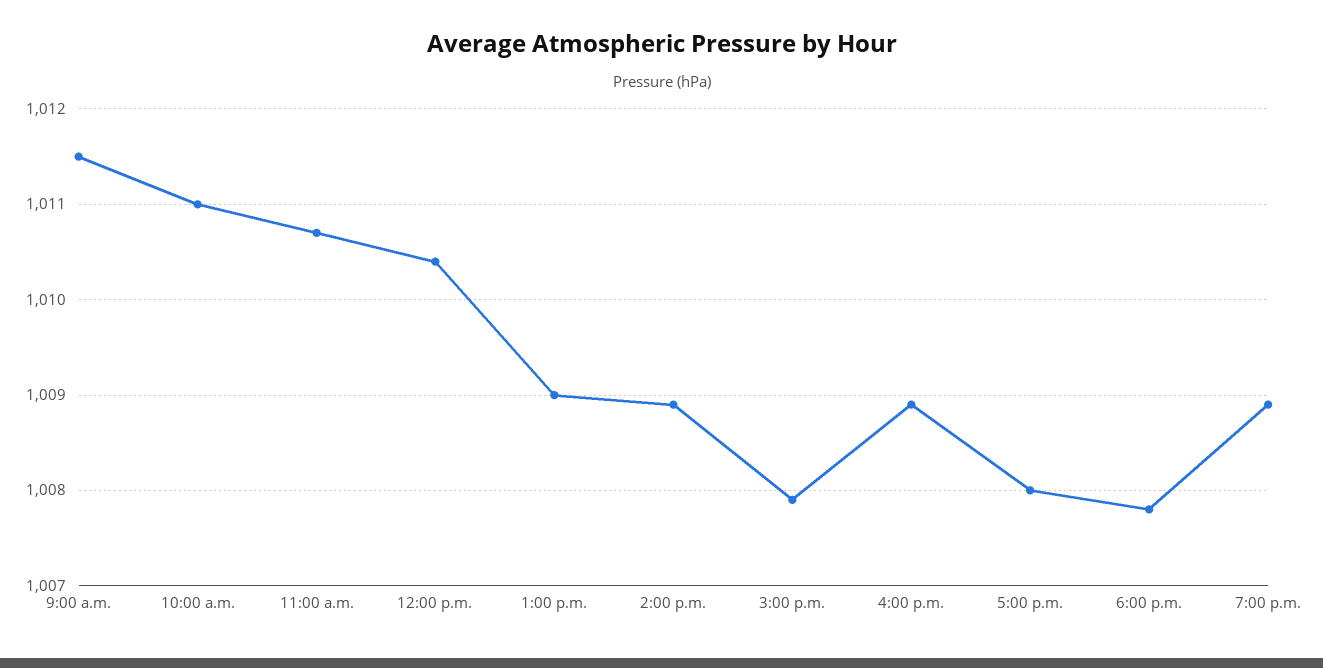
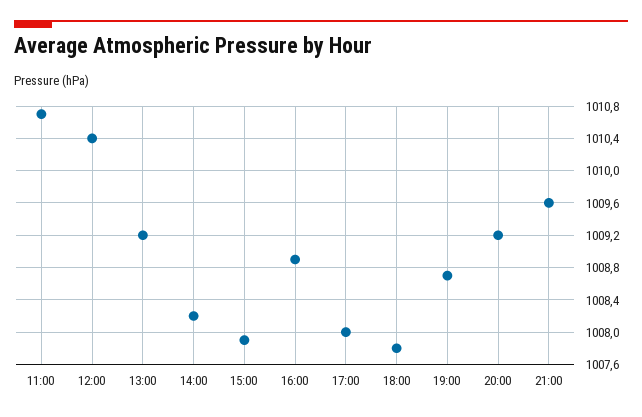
9:00 a.m.: 1011.5 -> none
10:00 a.m.: 1011 -> none
1:00 p.m.: 1009 -> 1009.2
2:00 p.m.: 1008.9 -> 1008.2
7:00 p.m.: 1008.9 -> 1008.7
20:00: none -> 1009.2
21:00: none -> 1009.6

